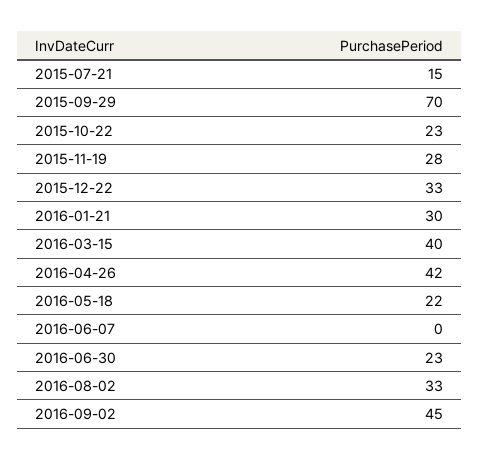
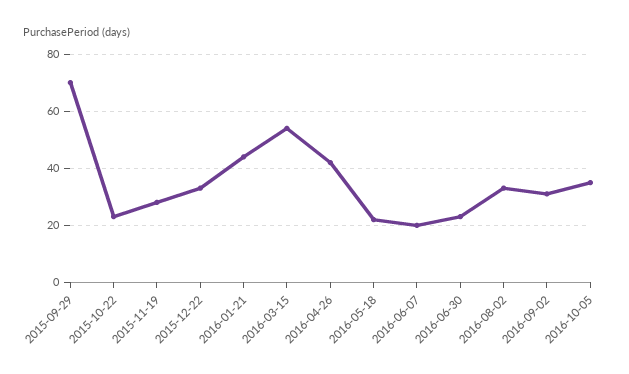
2015-07-21: 15 -> none
2016-01-21: 30 -> 45
2016-03-15: 40 -> 55
2016-06-07: 0 -> 20
2016-09-02: 45 -> 30
2016-10-05: none -> 35

